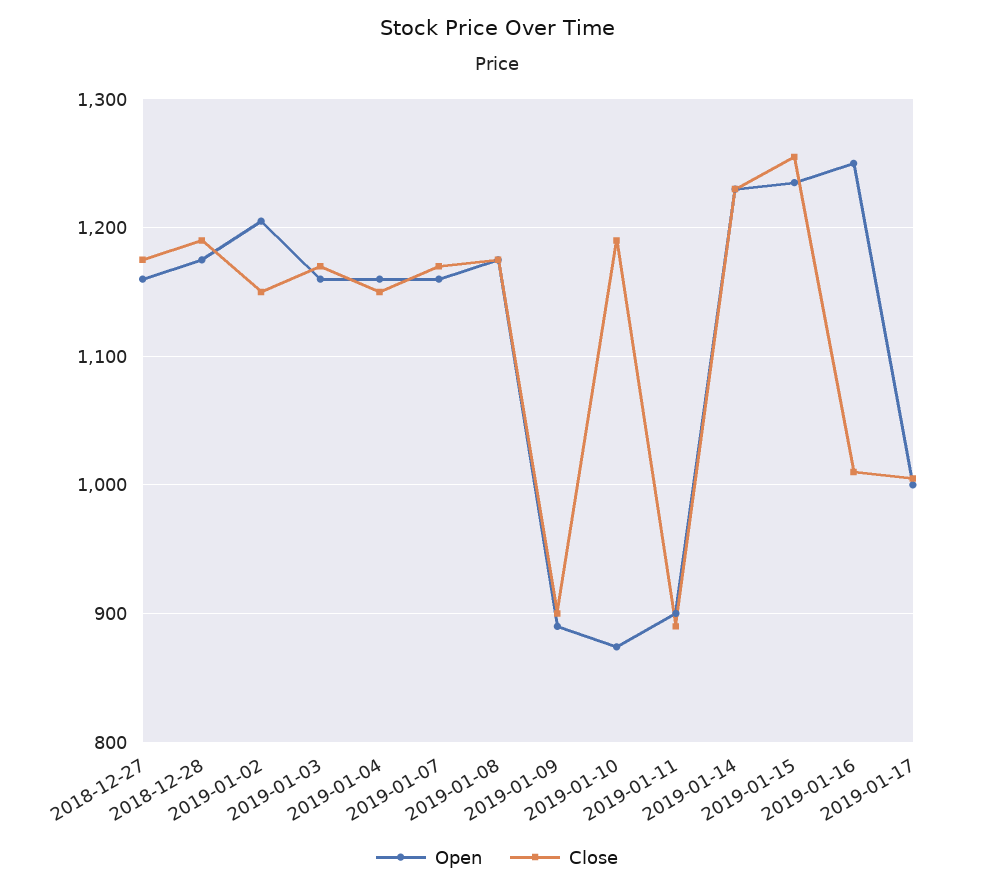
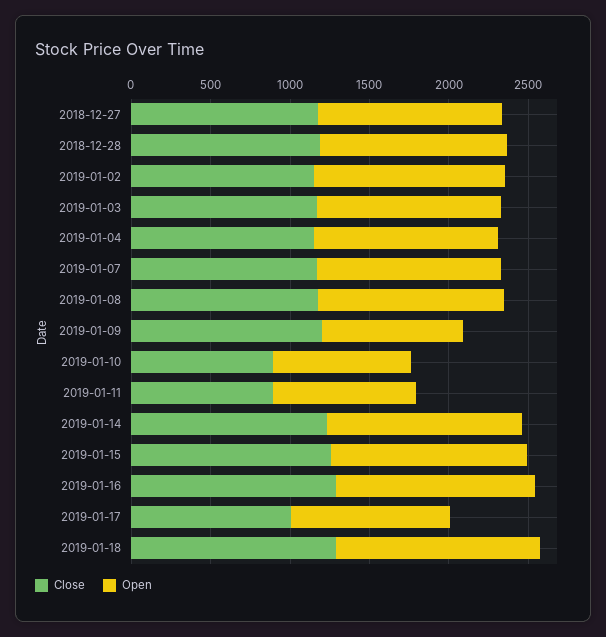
Close, 2019-01-09: 900 -> 1200
Close, 2019-01-10: 1190 -> 900
Close, 2019-01-16: 1010 -> 1300
Close, 2019-01-18: none -> 1300
Open, 2019-01-18: none -> 1300

